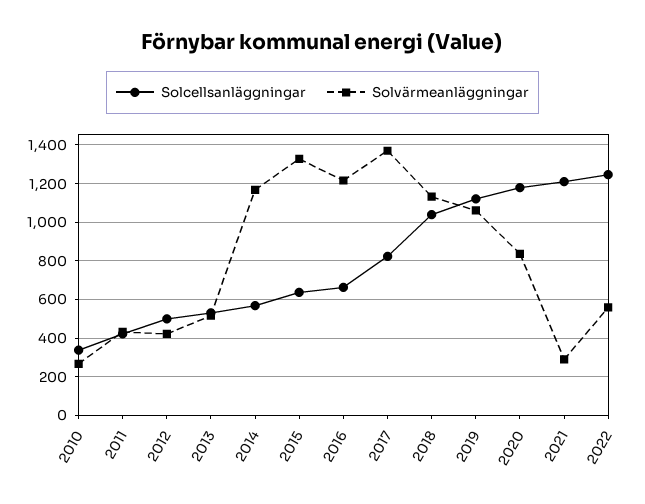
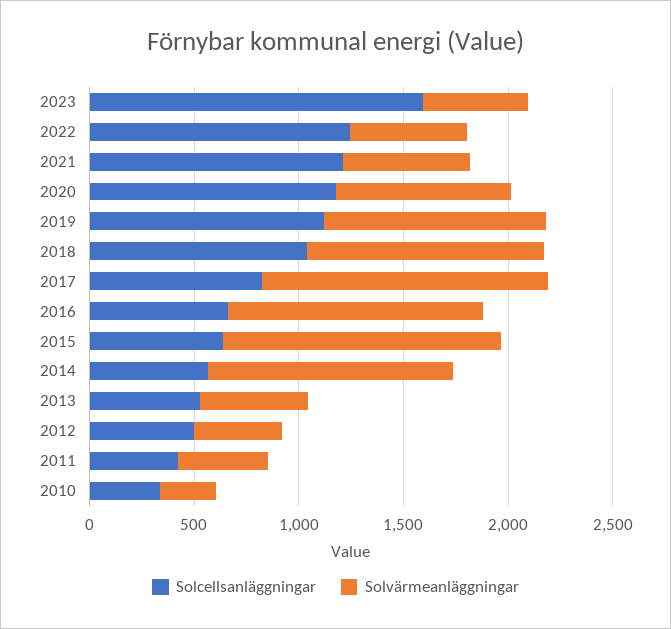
Solvärmeanläggningar, 2021: 300 -> 600
Solcellsanläggningar, 2023: none -> 1600
Solvärmeanläggningar, 2023: none -> 500

